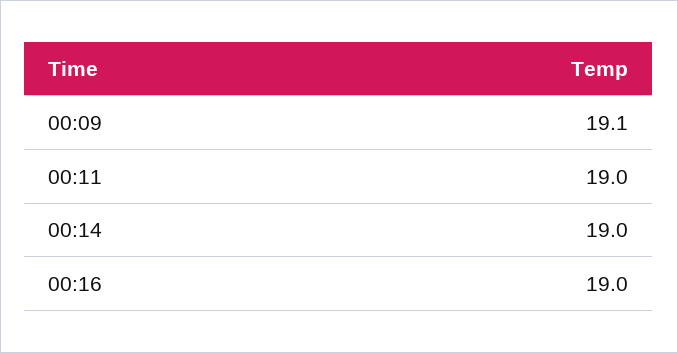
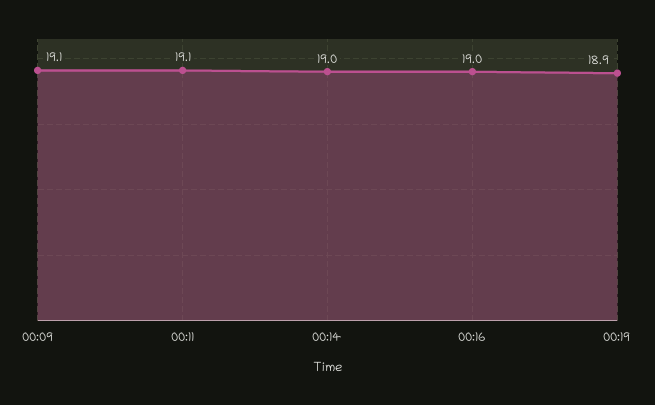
00:11: 19 -> 19.1
00:19: none -> 18.9

